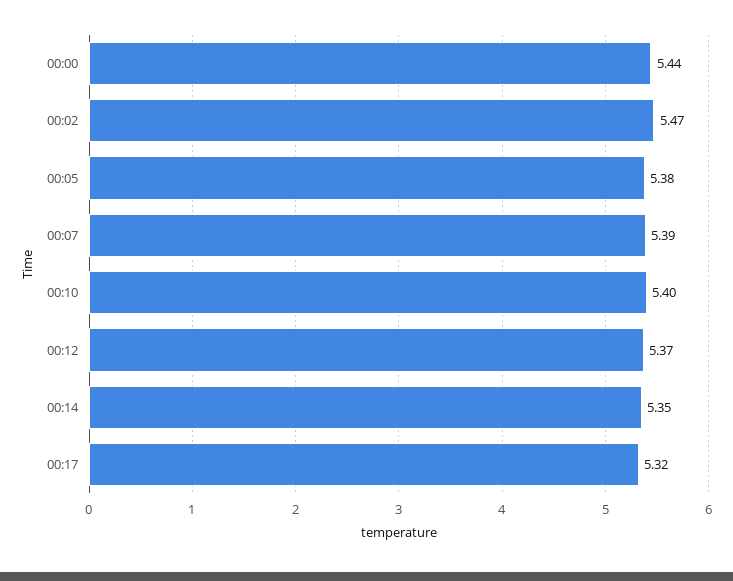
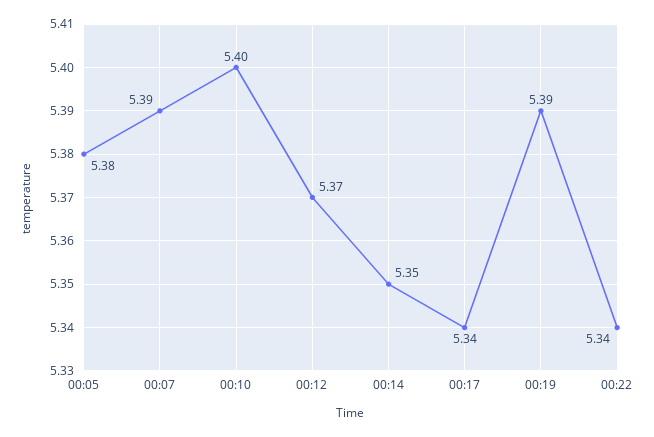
00:00: 5.44 -> none
00:02: 5.47 -> none
00:17: 5.32 -> 5.34
00:19: none -> 5.39
00:22: none -> 5.34

